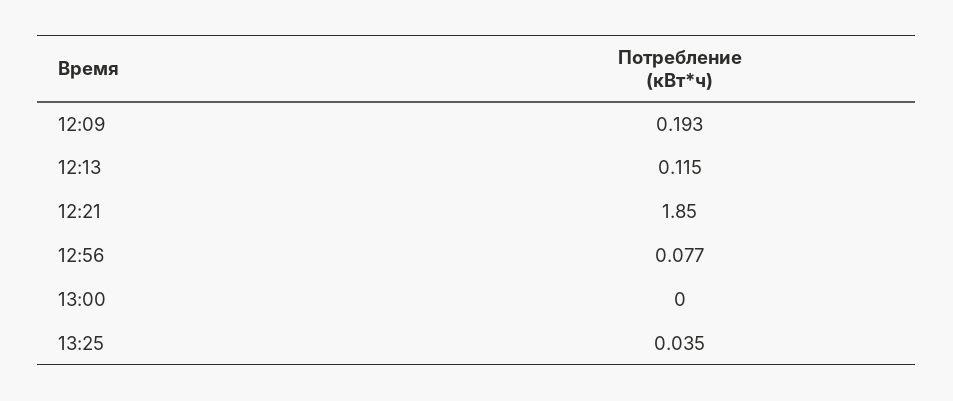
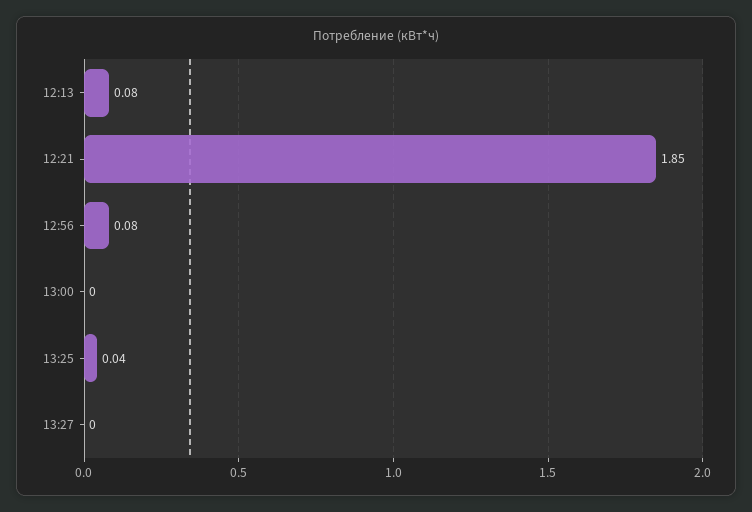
12:09: 0.193 -> none
12:13: 0.115 -> 0.08
13:27: none -> 0

